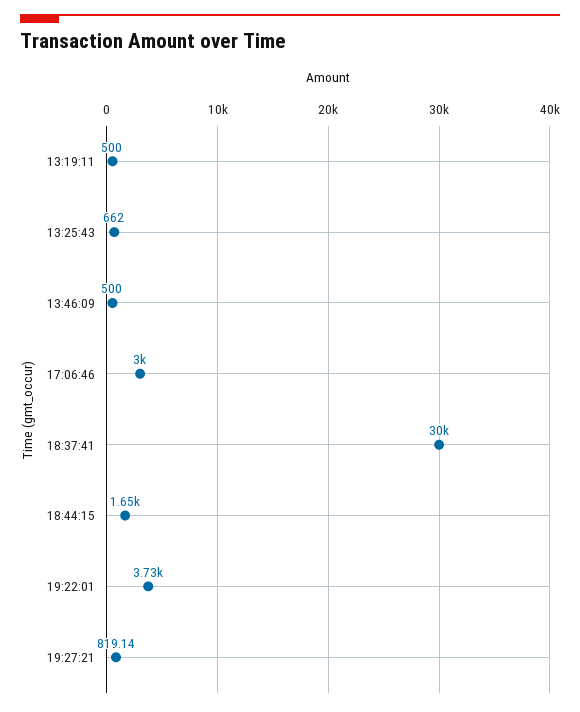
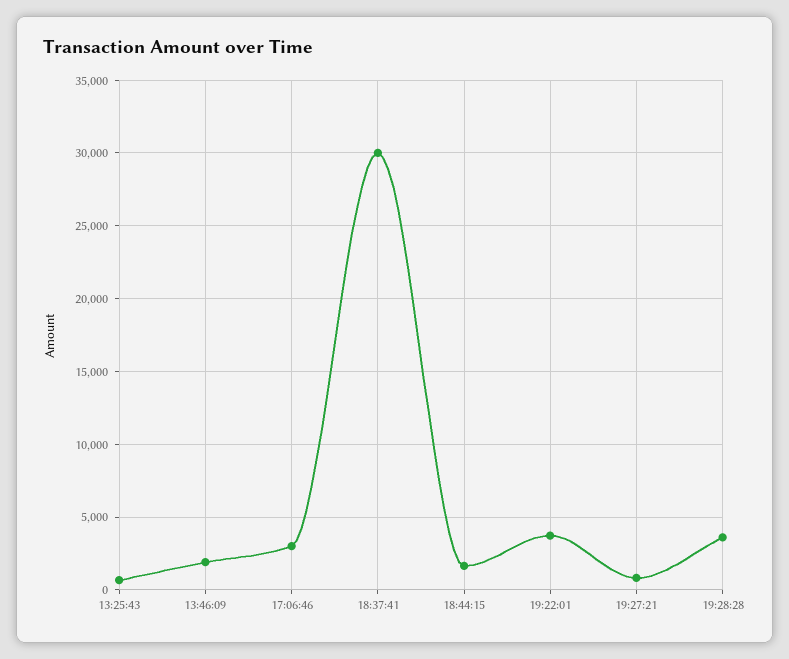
13:19:11: 500 -> none
13:46:09: 500 -> 2000
19:28:28: none -> 3500

